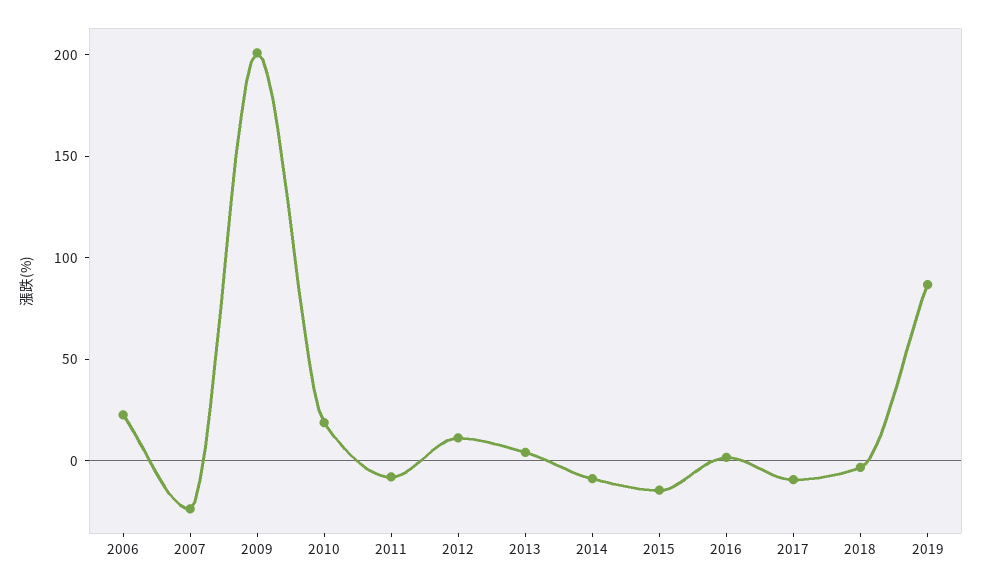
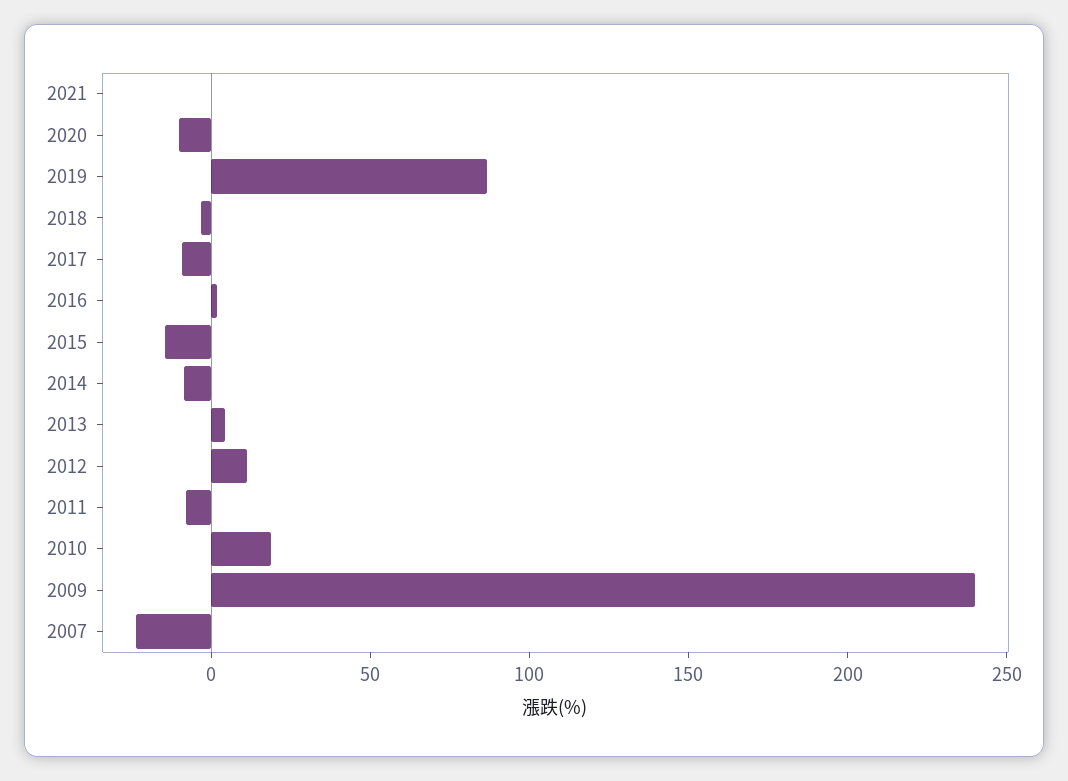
2006: 20 -> none
2009: 200 -> 240
2021: none -> 0
2020: none -> -10

